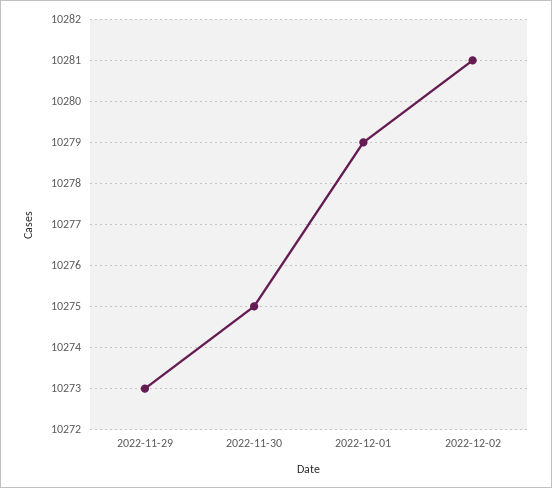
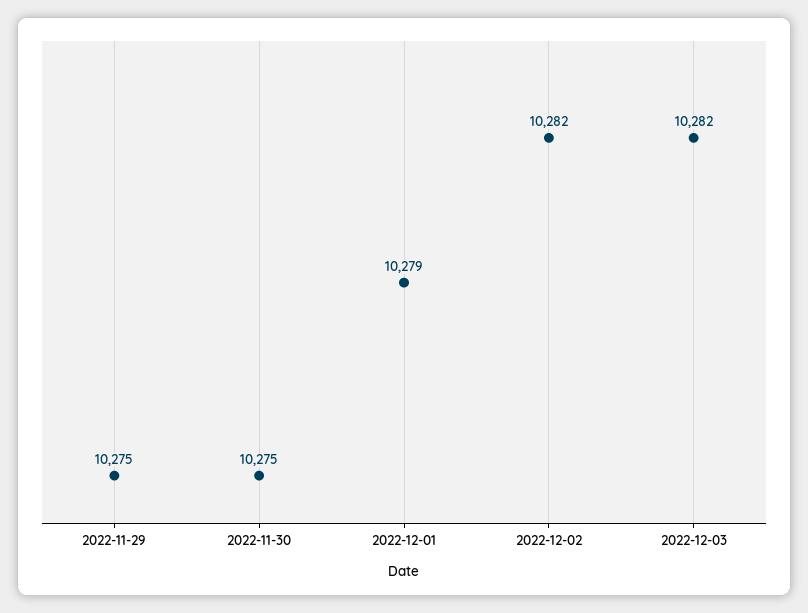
2022-11-29: 10273 -> 10275
2022-12-02: 10281 -> 10282
2022-12-03: none -> 10282

